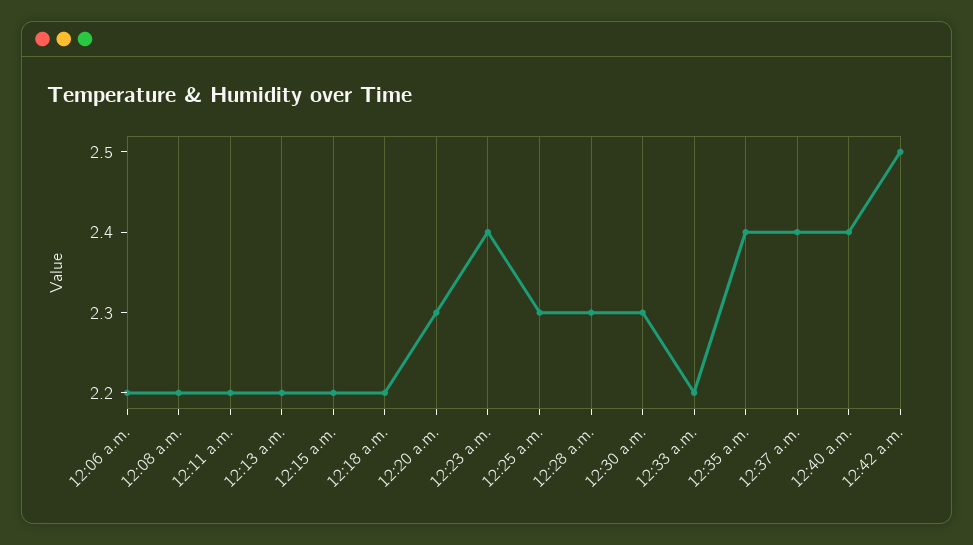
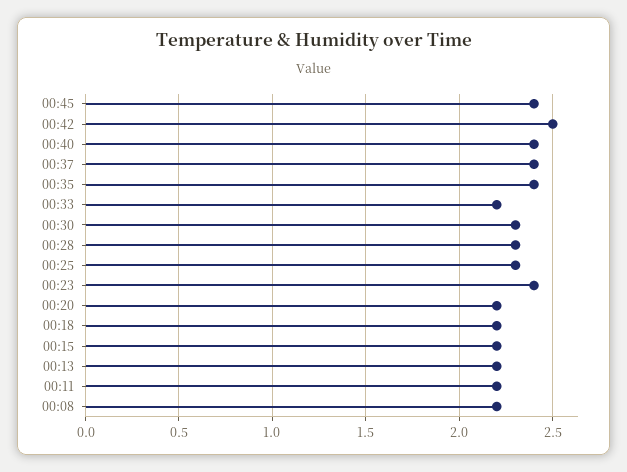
12:06 a.m.: 2.2 -> none
12:20 a.m.: 2.3 -> 2.2
00:45: none -> 2.4

